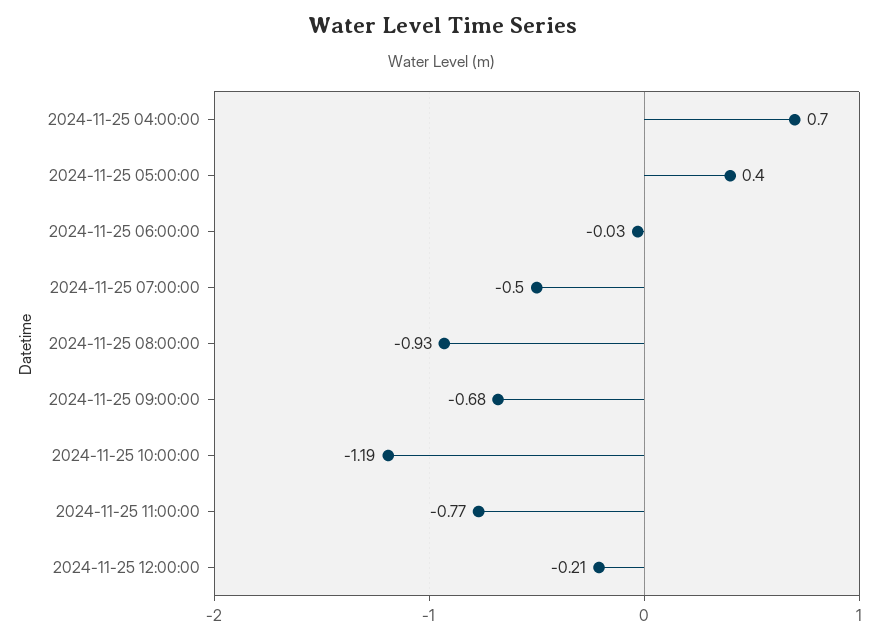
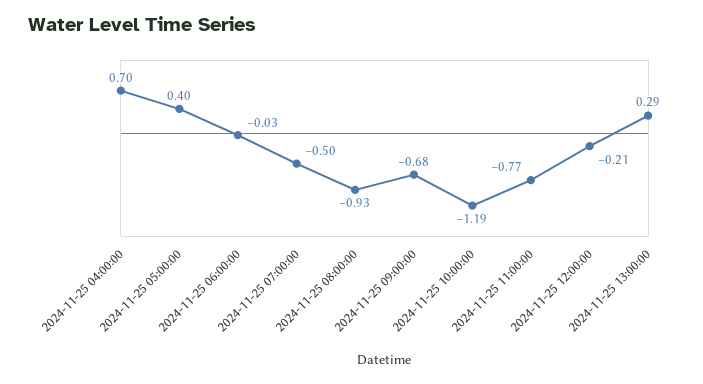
2024-11-25 13:00:00: none -> 0.29

